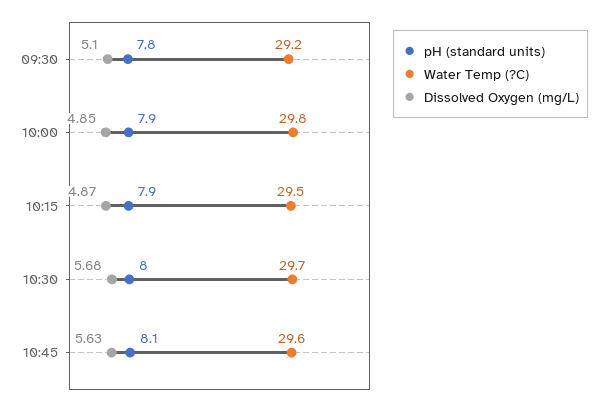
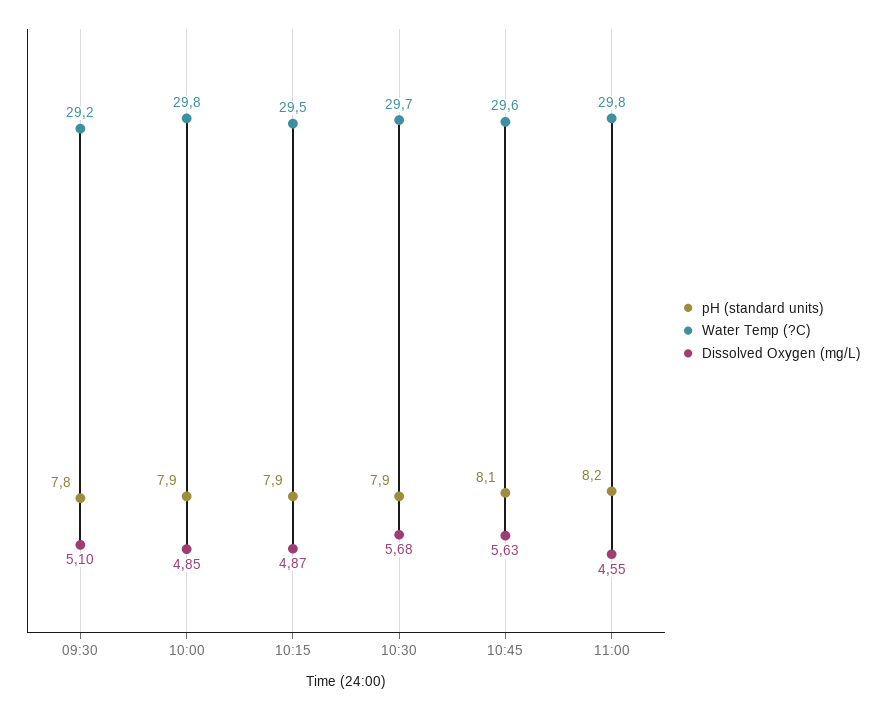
pH (standard units), 10:30: 8 -> 7.9
pH (standard units), 11:00: none -> 8.2
Water Temp (?C), 11:00: none -> 29.8
Dissolved Oxygen (mg/L), 11:00: none -> 4.55

